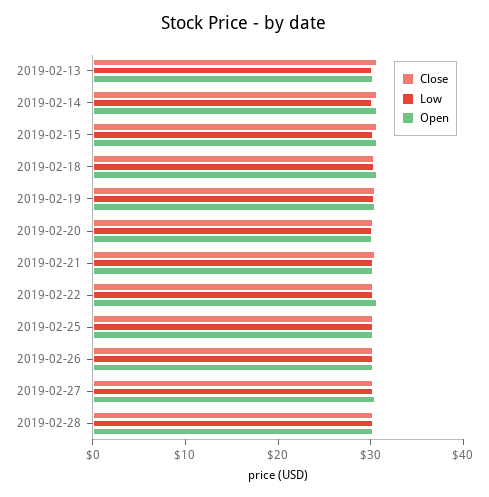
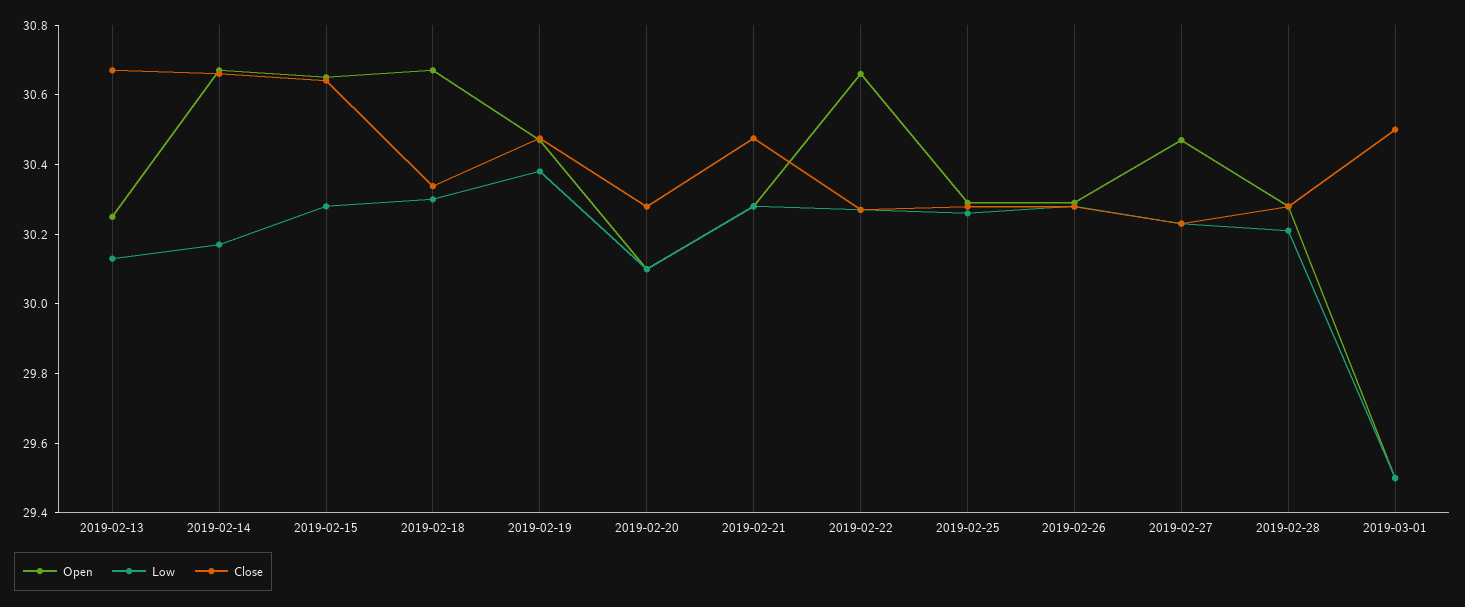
Open, 2019-03-01: none -> 29.5
Low, 2019-03-01: none -> 29.5
Close, 2019-03-01: none -> 30.5

